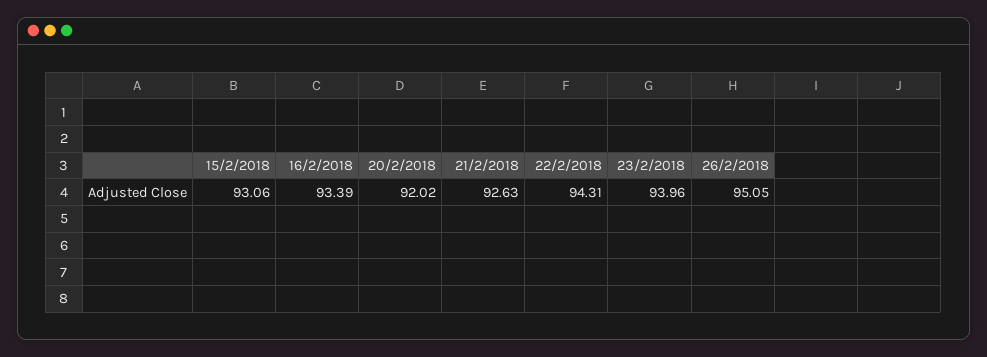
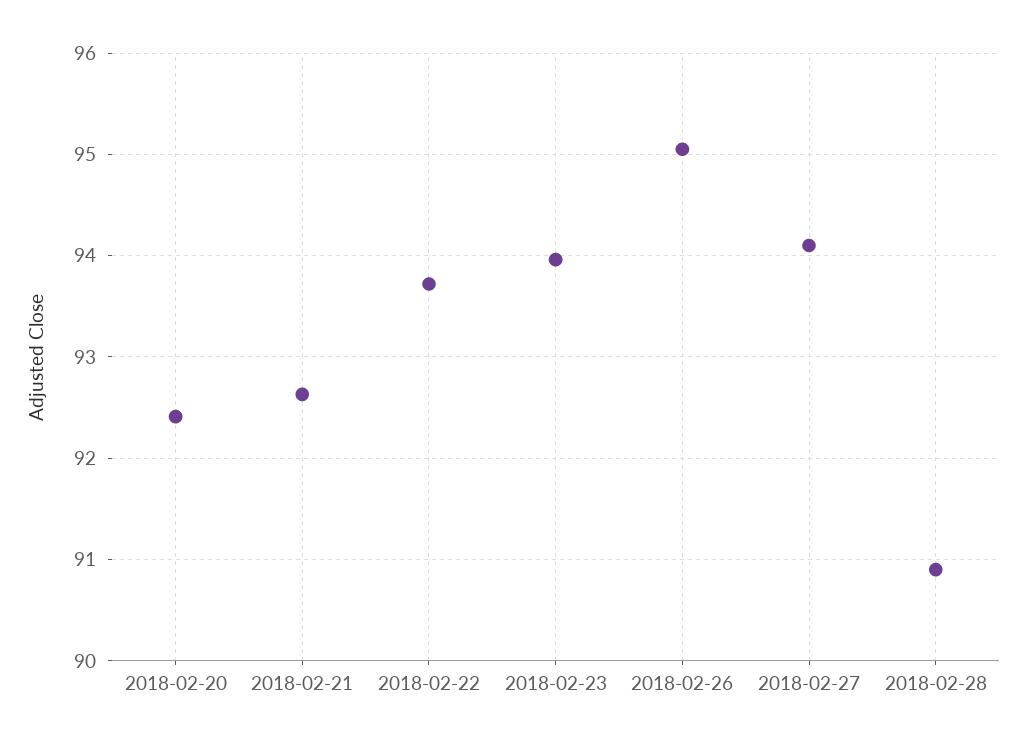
15/2/2018: 93.06 -> none
16/2/2018: 93.39 -> none
20/2/2018: 92.02 -> 92.4
22/2/2018: 94.31 -> 93.7
2018-02-27: none -> 94.1
2018-02-28: none -> 90.9

